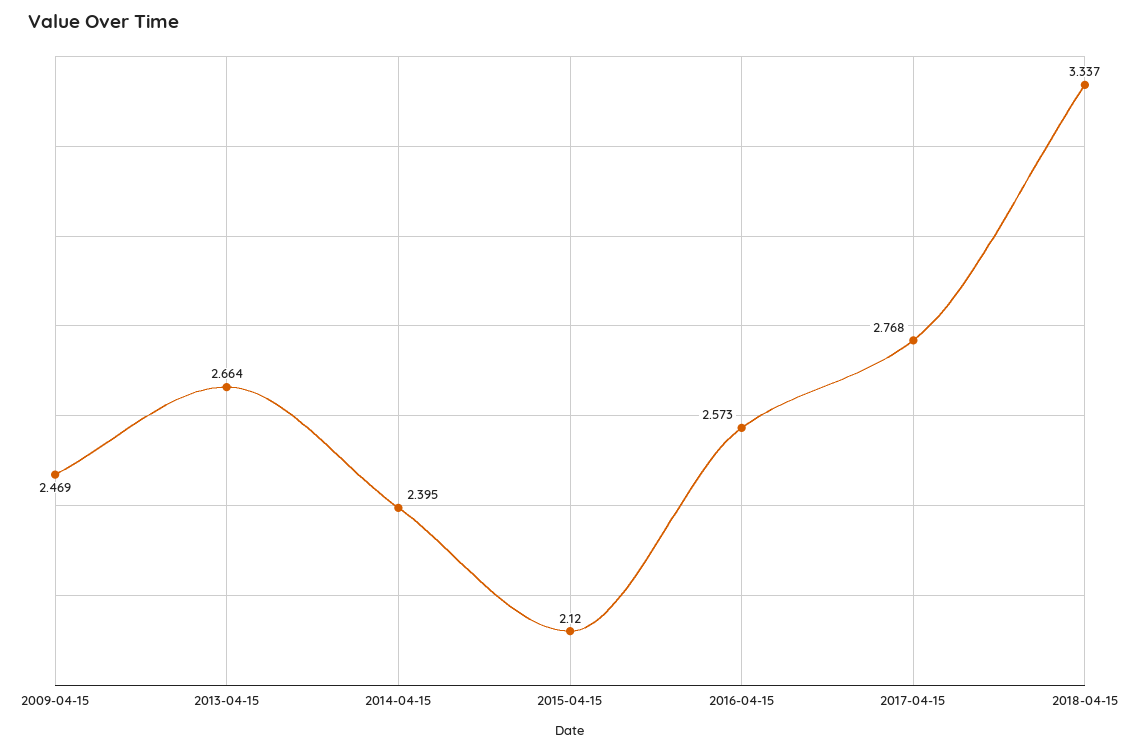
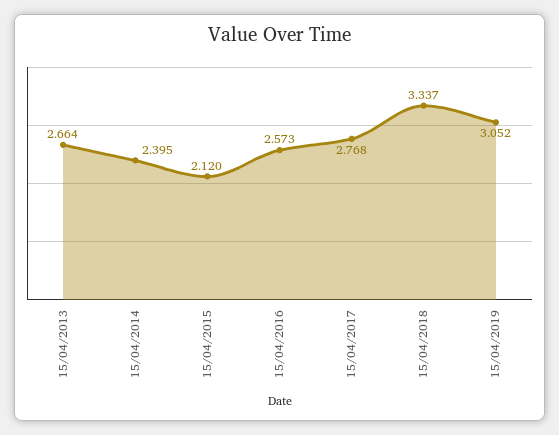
2009-04-15: 2.469 -> none
15/04/2019: none -> 3.052

